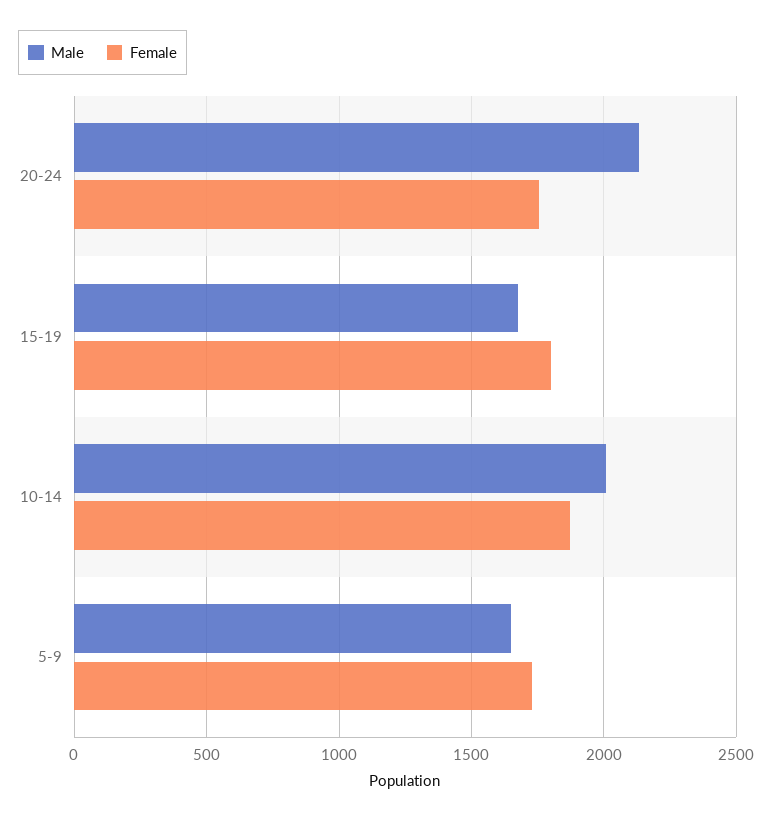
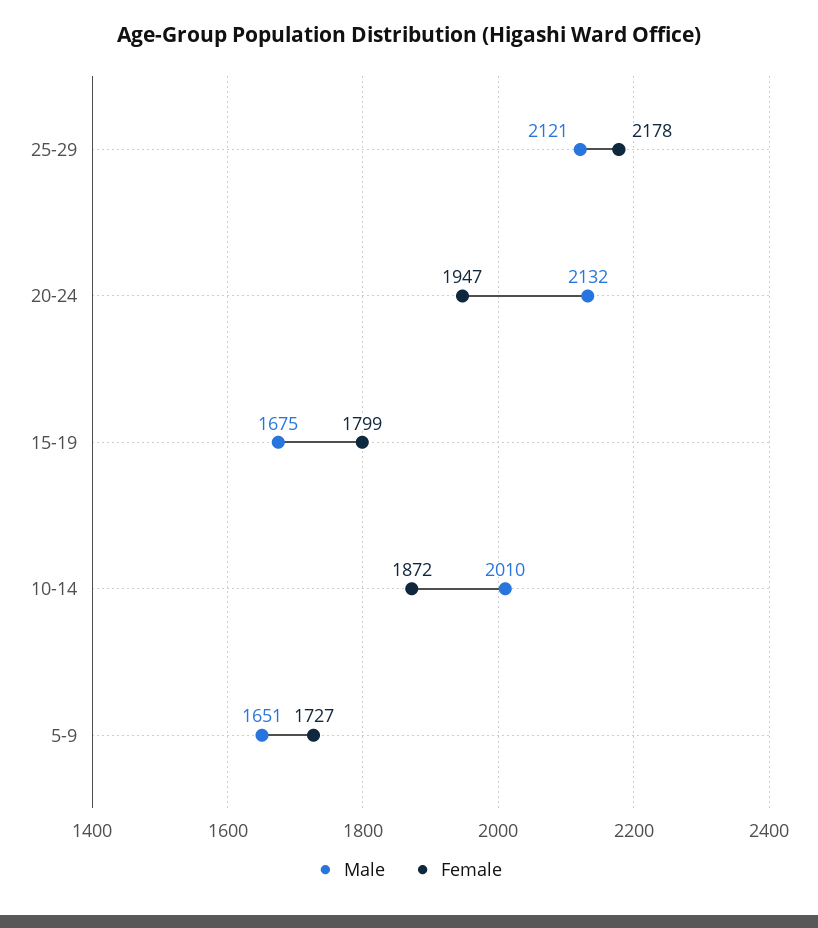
Female, 20-24: 1750 -> 1947
Male, 25-29: none -> 2121
Female, 25-29: none -> 2178

